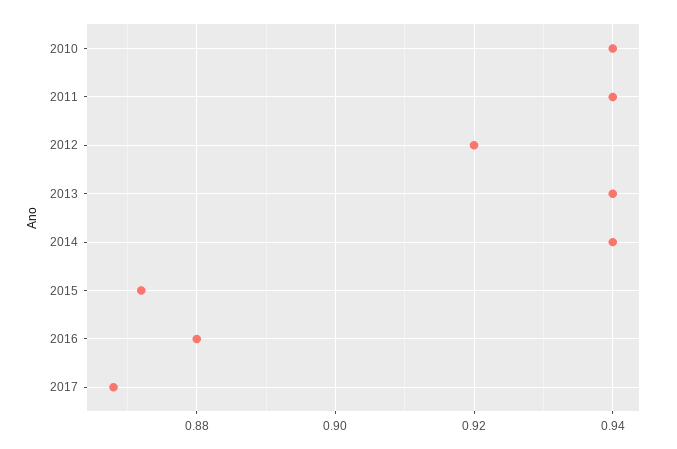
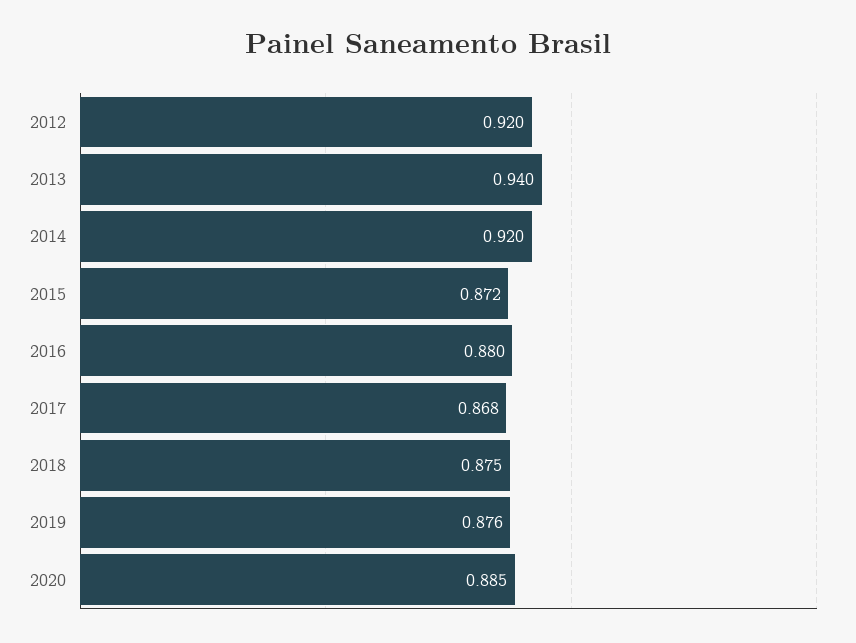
2010: 0.94 -> none
2011: 0.94 -> none
2014: 0.94 -> 0.92
2018: none -> 0.875
2019: none -> 0.876
2020: none -> 0.885

